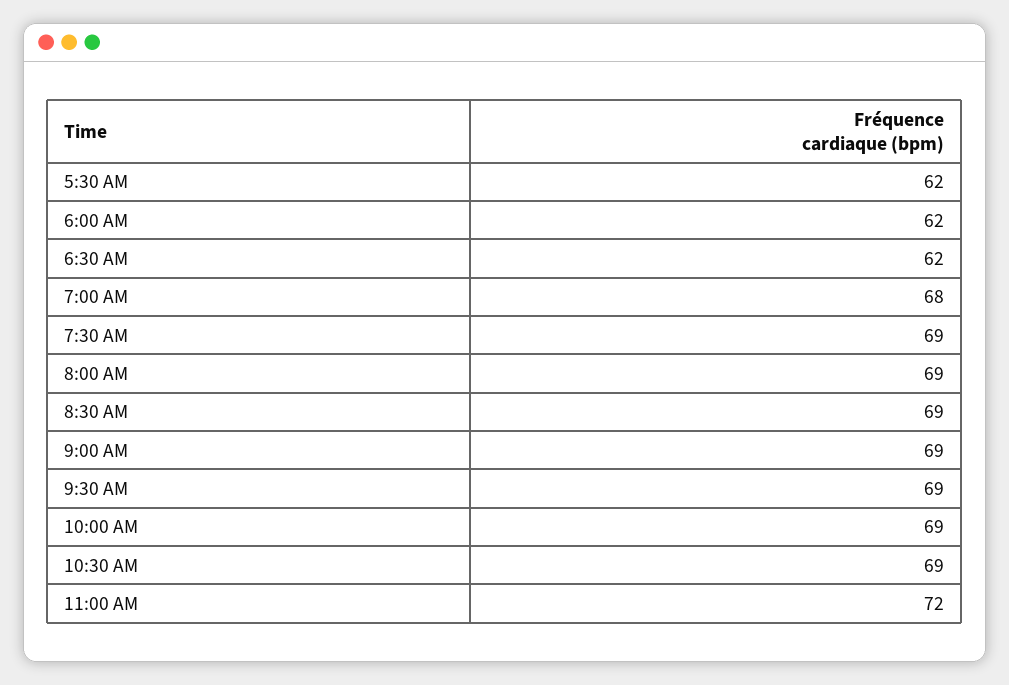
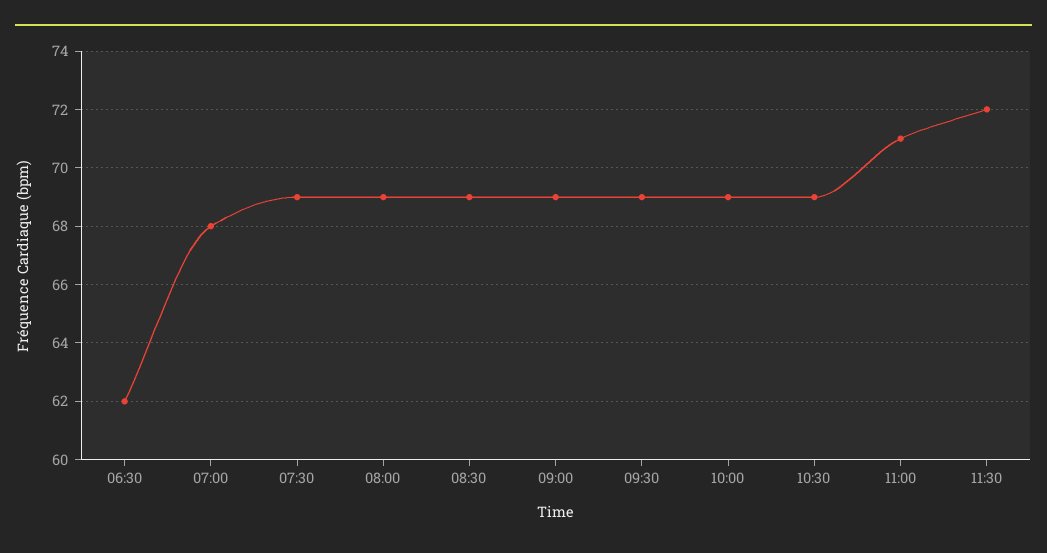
5:30 AM: 62 -> none
6:00 AM: 62 -> none
11:00 AM: 72 -> 71
11:30: none -> 72

